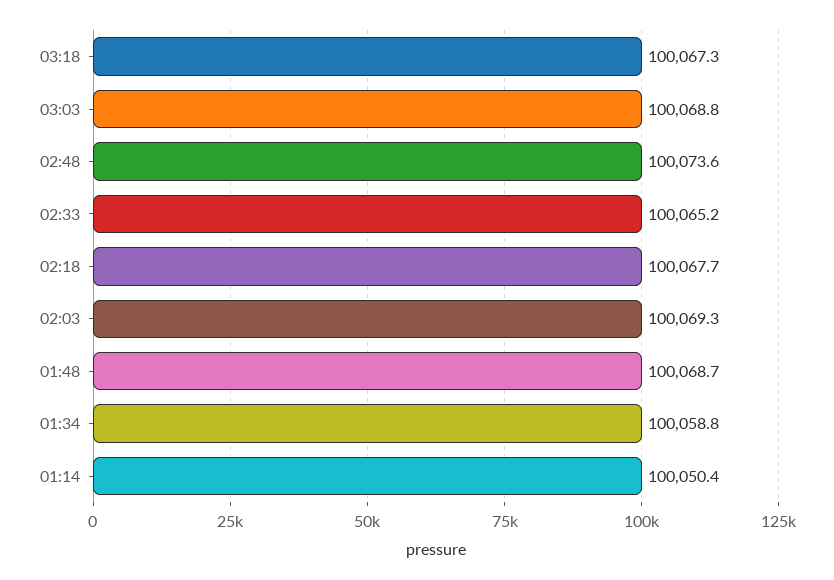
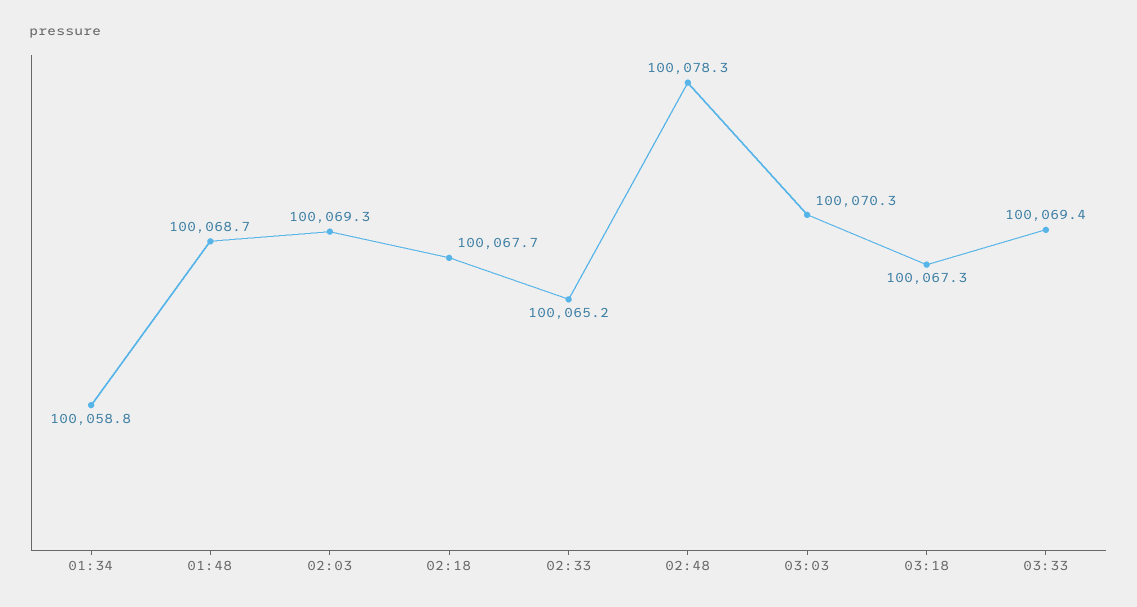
03:03: 100068.8 -> 100070.3
02:48: 100073.6 -> 100078.3
01:14: 100050.4 -> none
03:33: none -> 100069.4

